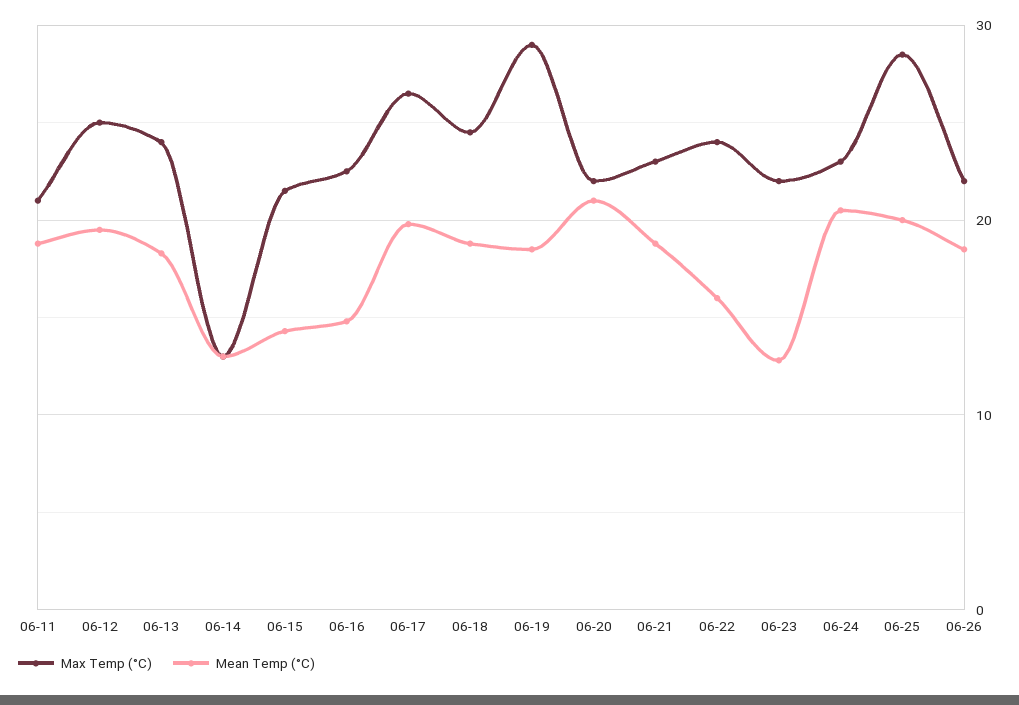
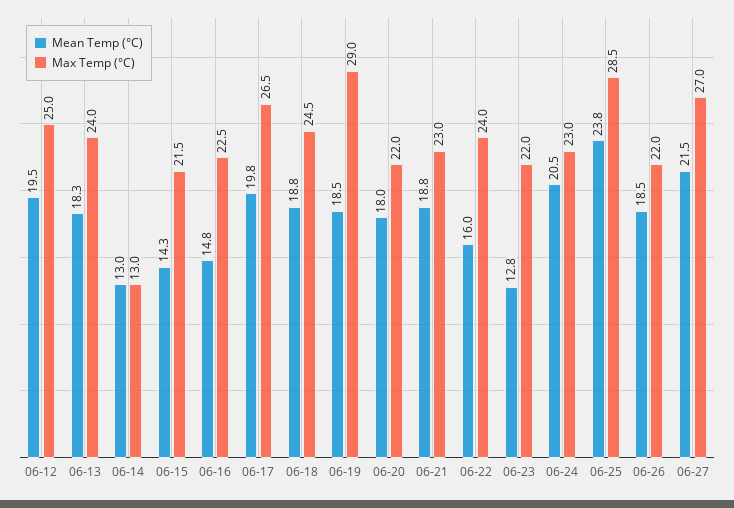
Max Temp (°C), 06-11: 21 -> none
Mean Temp (°C), 06-11: 19 -> none
Mean Temp (°C), 06-20: 21 -> 18
Mean Temp (°C), 06-25: 20 -> 23.8
Mean Temp (°C), 06-27: none -> 21.5
Max Temp (°C), 06-27: none -> 27

